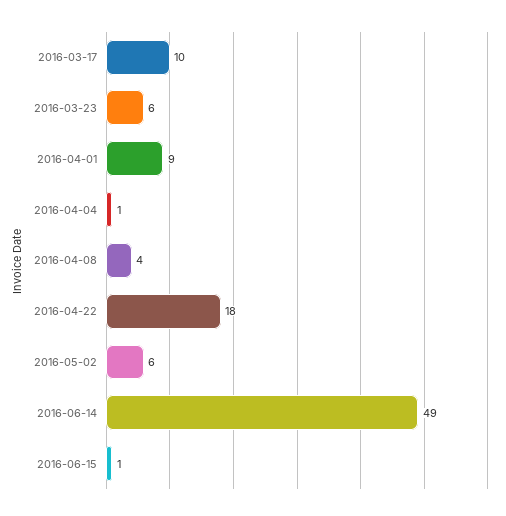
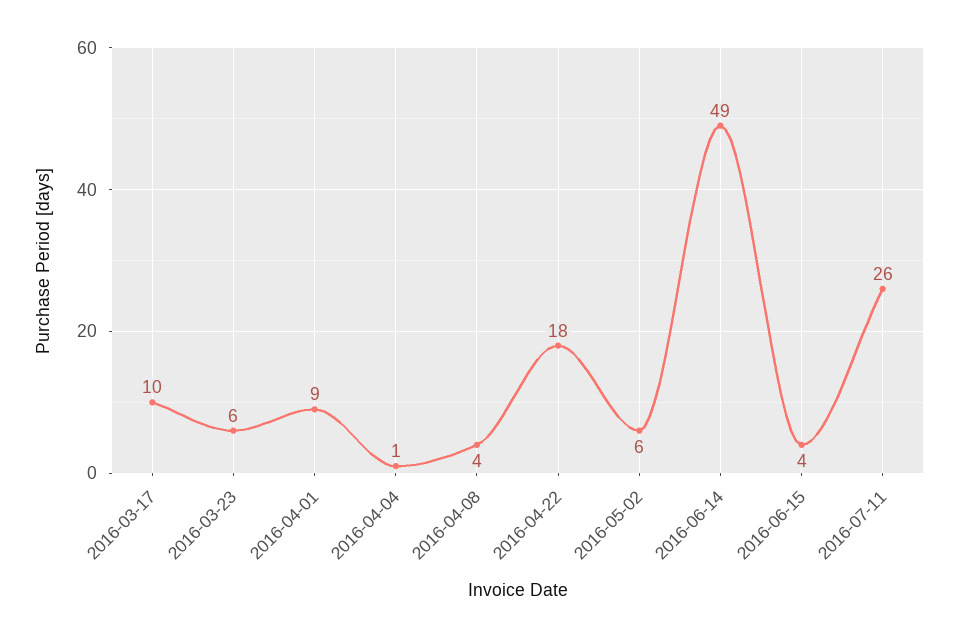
2016-06-15: 1 -> 4
2016-07-11: none -> 26

